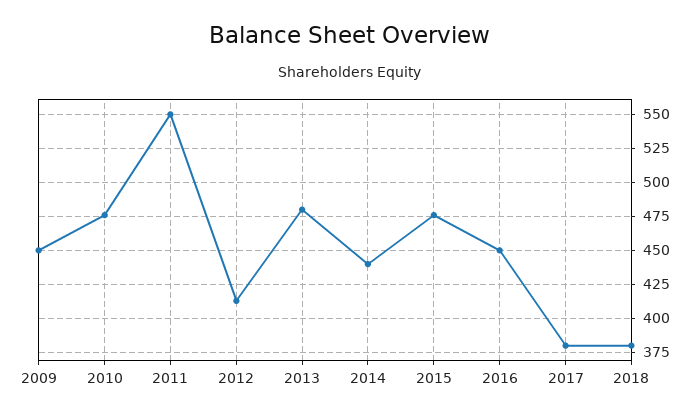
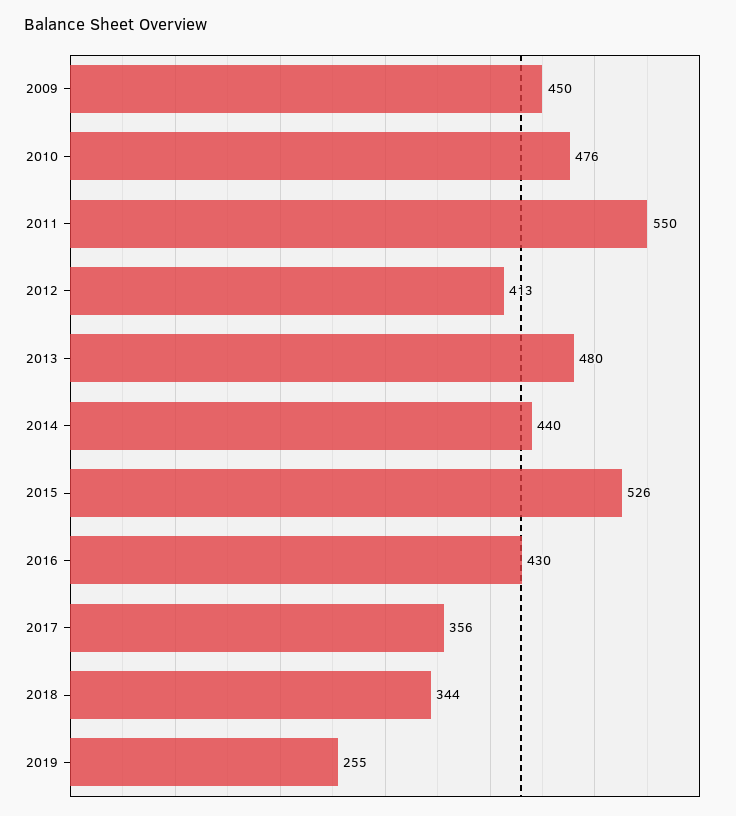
2015: 475 -> 526
2016: 450 -> 430
2017: 380 -> 356
2018: 380 -> 344
2019: none -> 255

